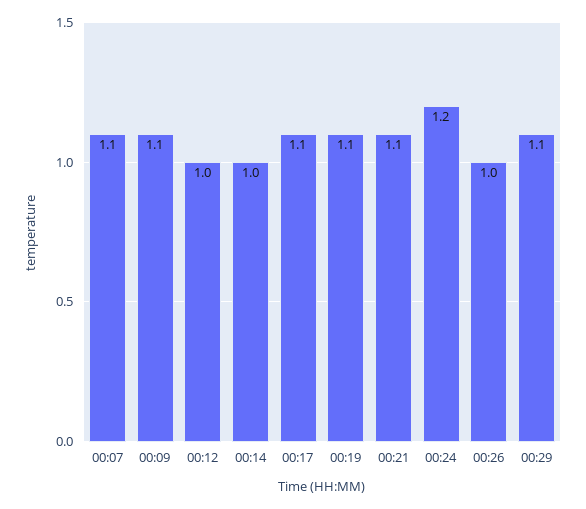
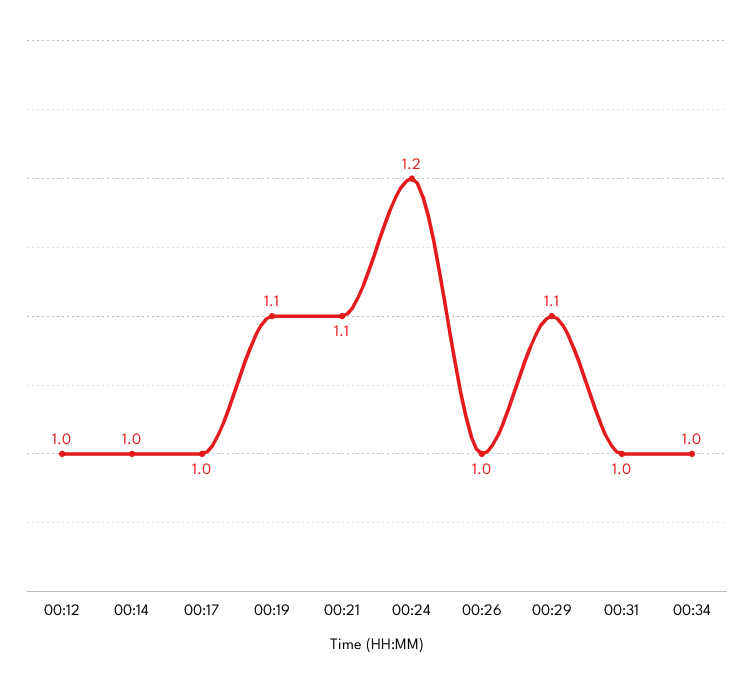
00:07: 1.1 -> none
00:09: 1.1 -> none
00:17: 1.1 -> 1
00:31: none -> 1
00:34: none -> 1

